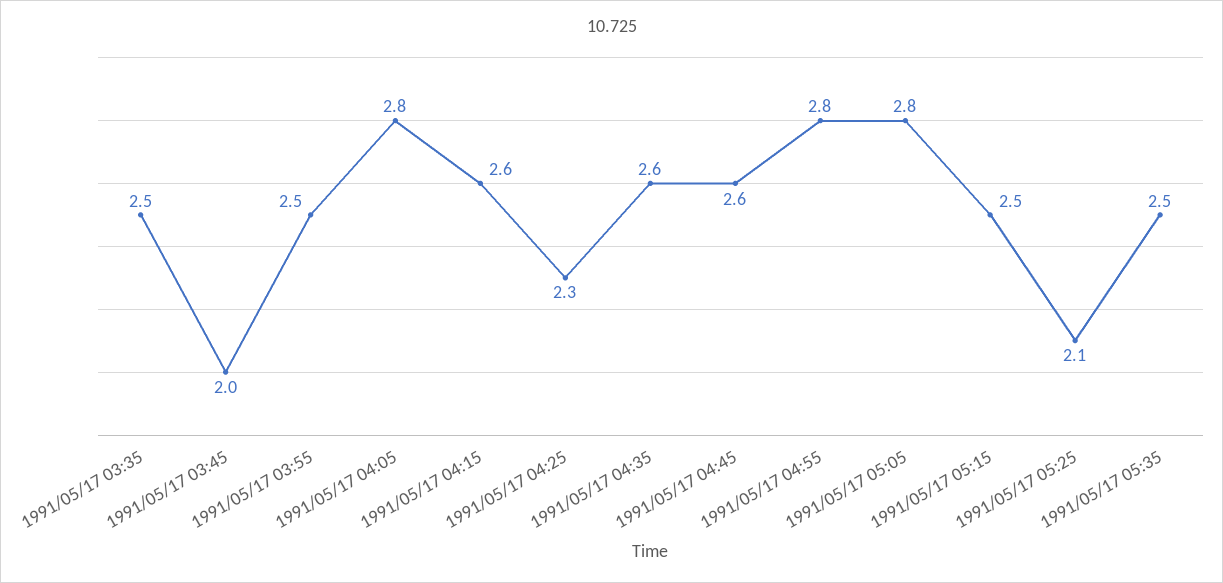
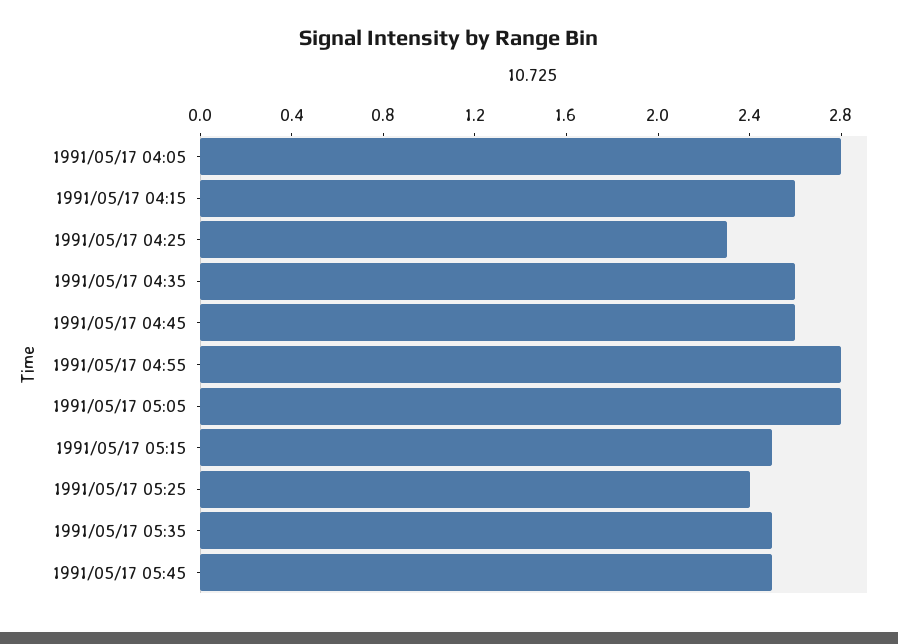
1991/05/17 03:35: 2.5 -> none
1991/05/17 03:45: 2 -> none
1991/05/17 03:55: 2.5 -> none
1991/05/17 05:25: 2.1 -> 2.4
1991/05/17 05:45: none -> 2.5

